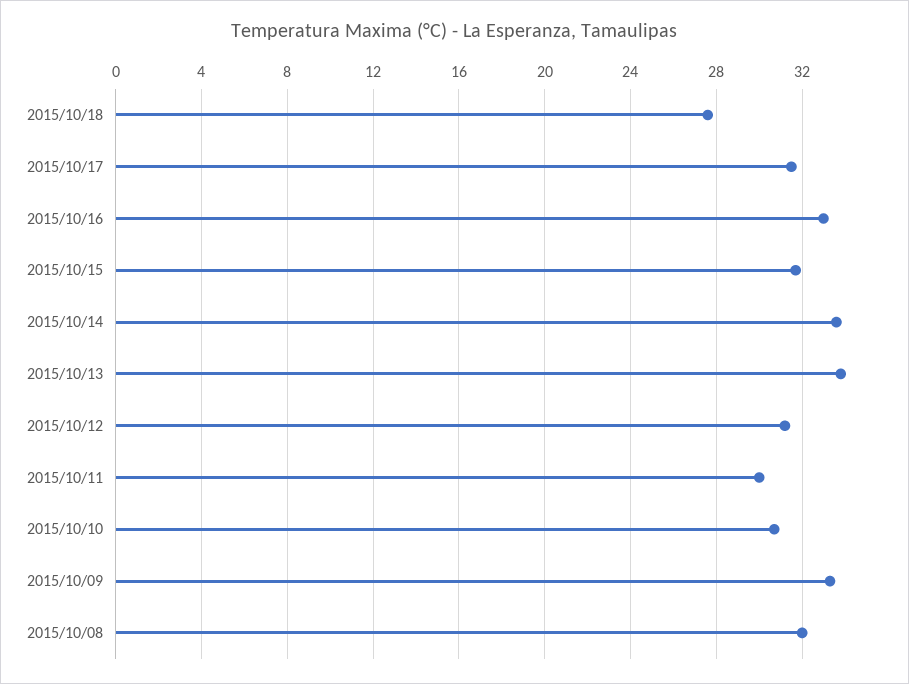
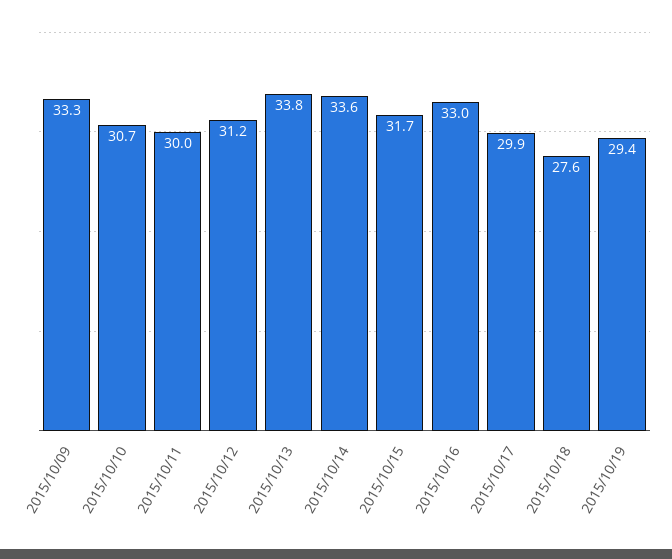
2015/10/17: 31.5 -> 29.9
2015/10/08: 32 -> none
2015/10/19: none -> 29.4

